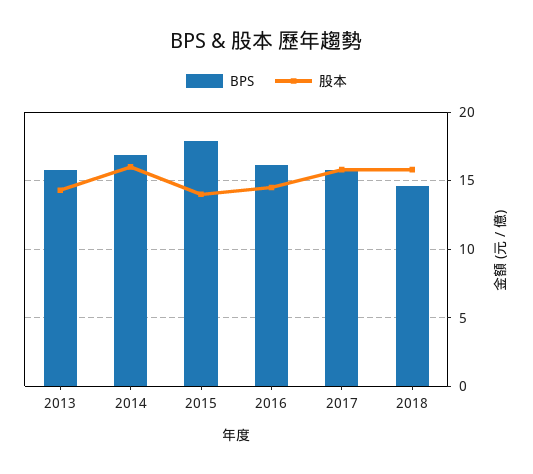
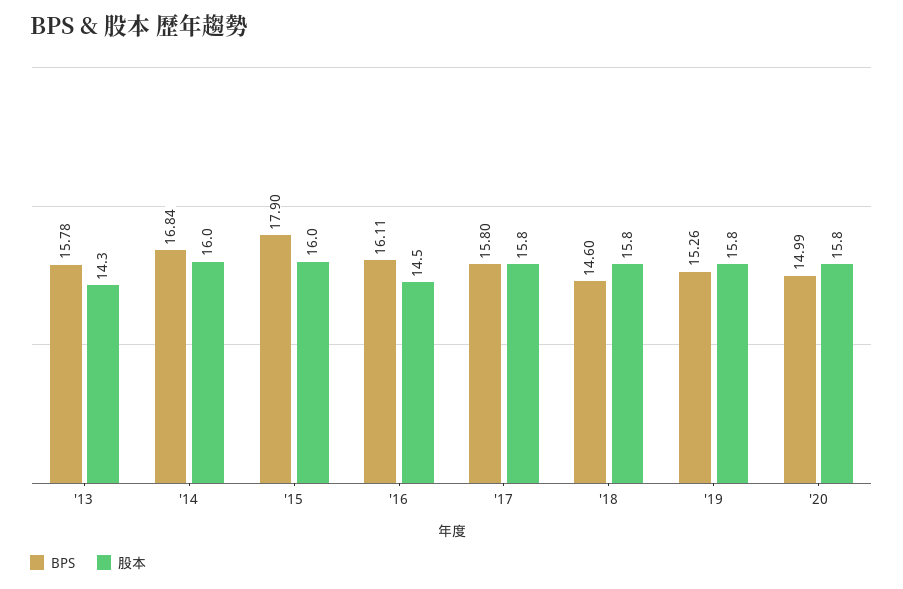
股本, 2015: 14 -> 16
BPS, '19: none -> 15.26
股本, '19: none -> 15.8
BPS, '20: none -> 14.99
股本, '20: none -> 15.8

